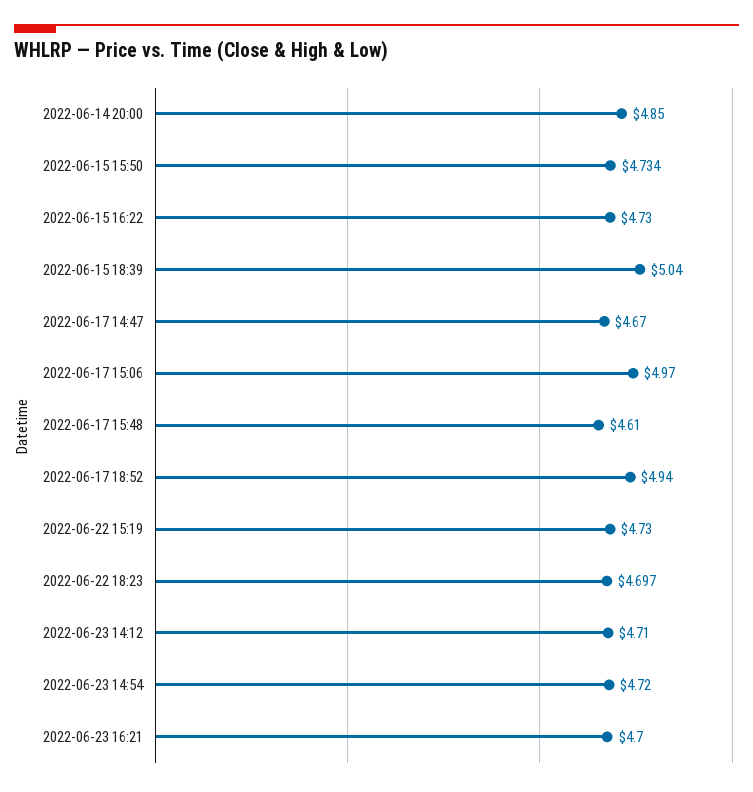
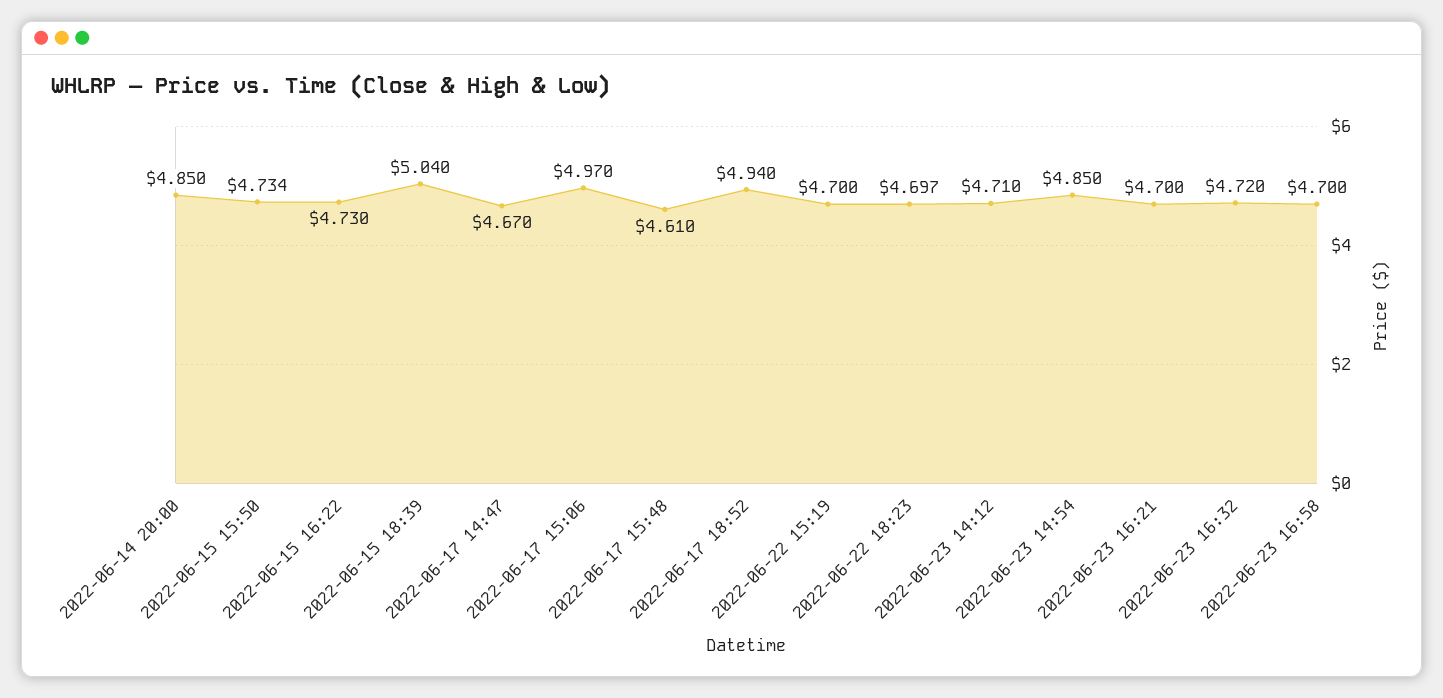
2022-06-22 15:19: 4.73 -> 4.7
2022-06-23 14:54: 4.72 -> 4.85
2022-06-23 16:32: none -> 4.72
2022-06-23 16:58: none -> 4.7

